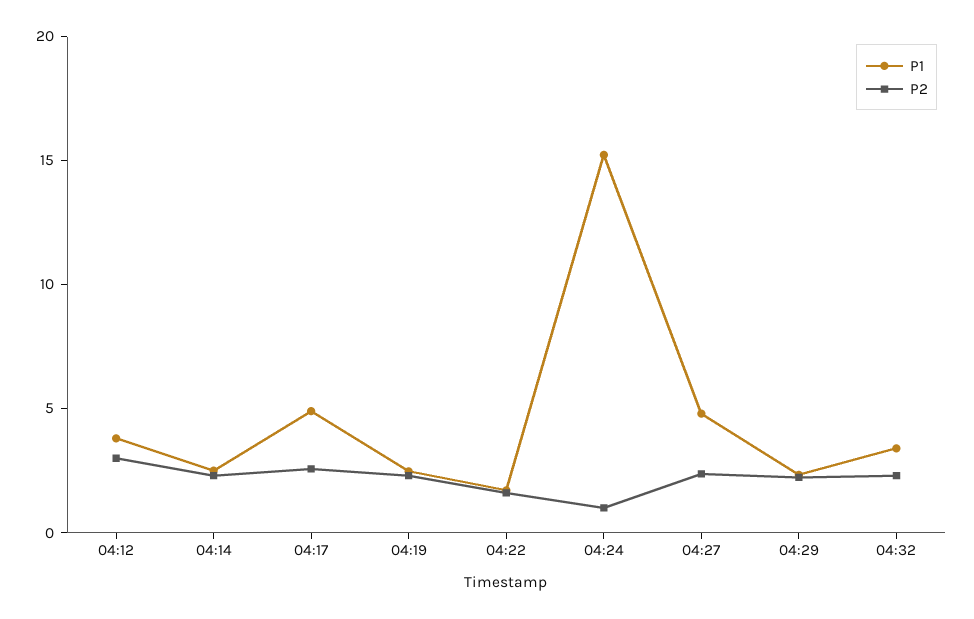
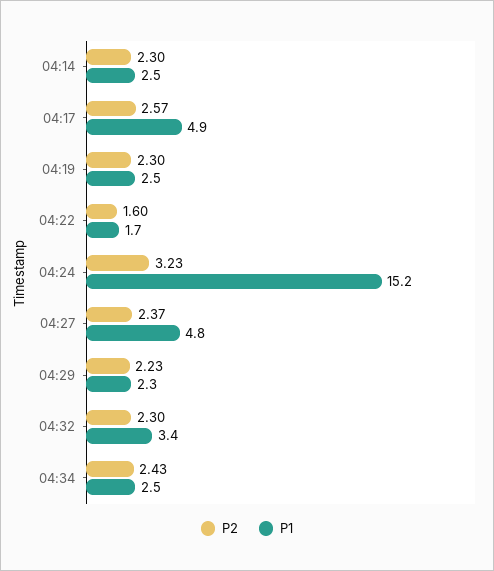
P1, 04:12: 4 -> none
P2, 04:12: 3 -> none
P2, 04:24: 1 -> 3.23
P2, 04:34: none -> 2.43
P1, 04:34: none -> 2.5

